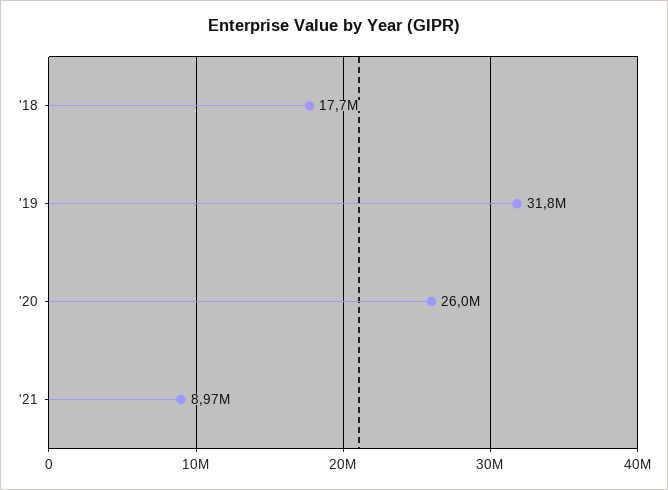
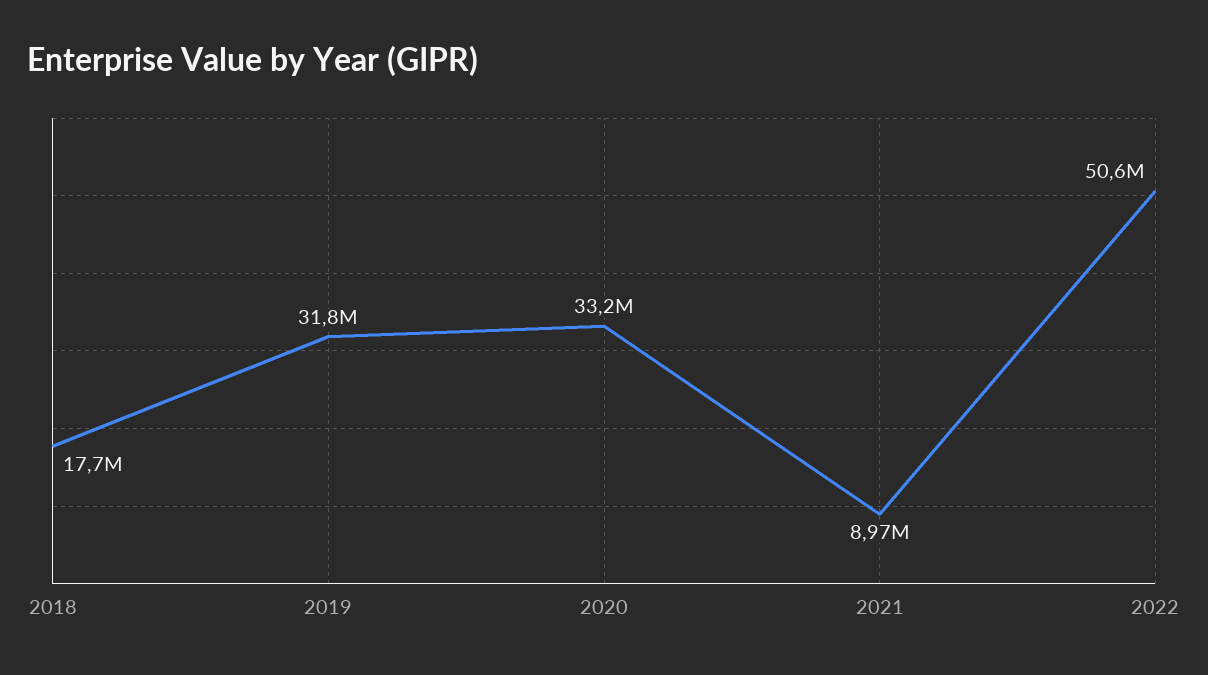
'20: 26000000 -> 33200000
2022: none -> 50600000

